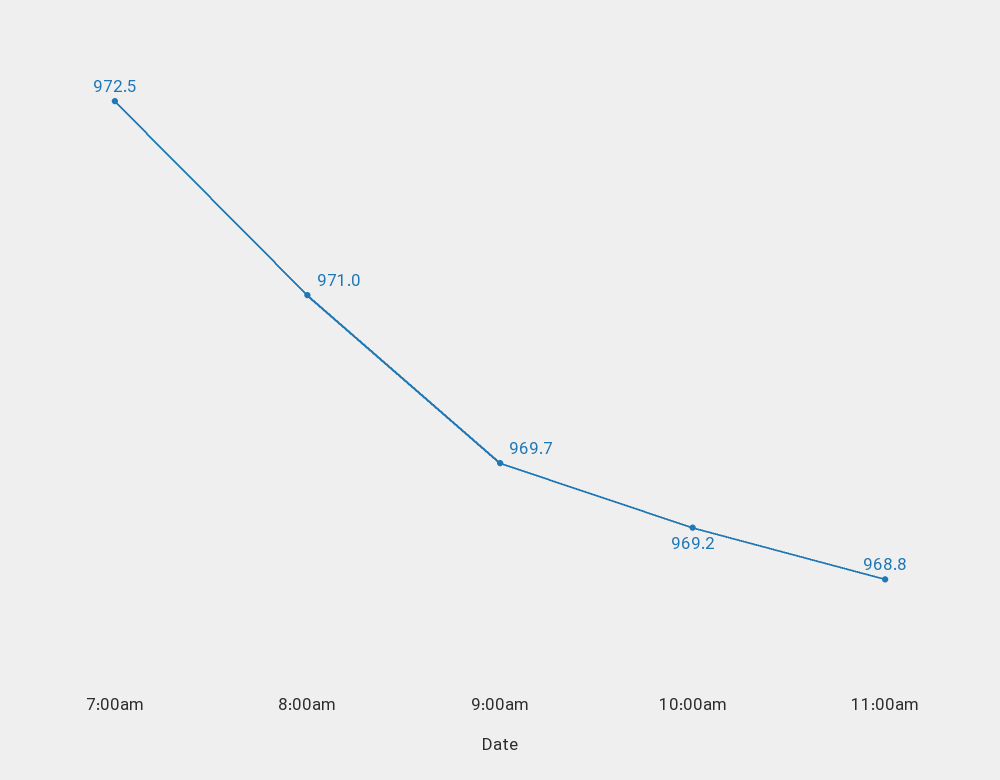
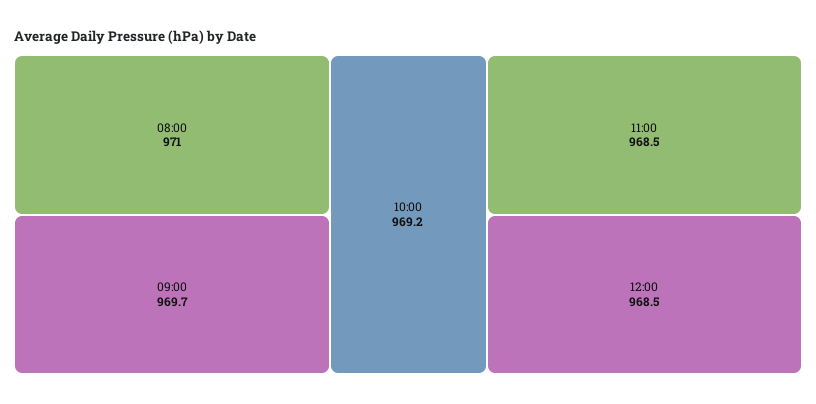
7:00am: 972.5 -> none
11:00am: 968.8 -> 968.5
12:00: none -> 968.5

